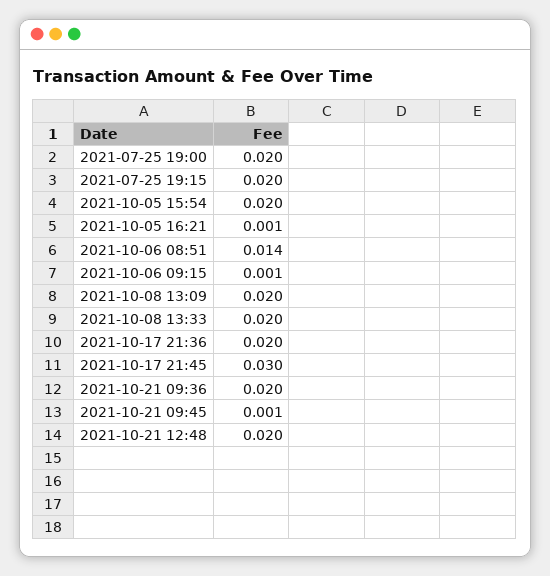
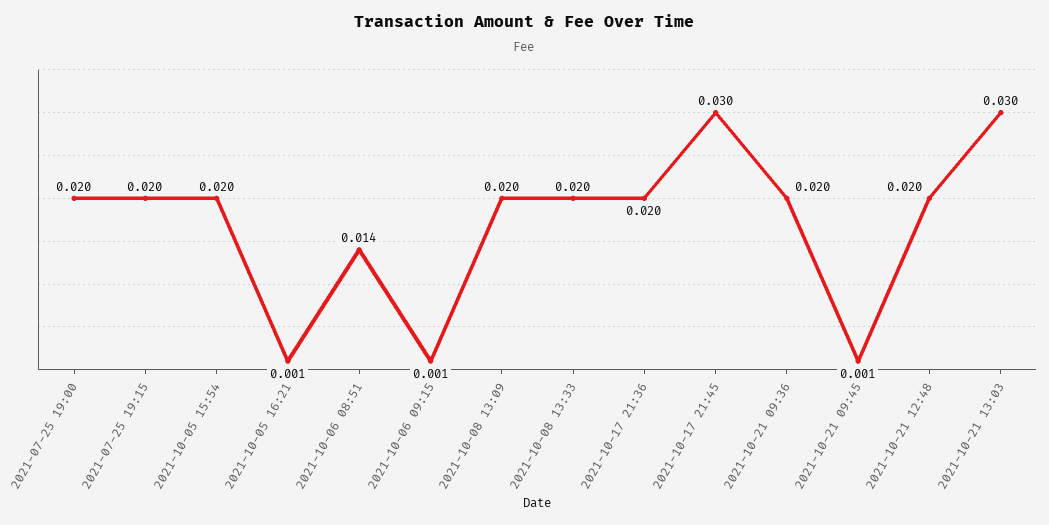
2021-10-21 13:03: none -> 0.03

